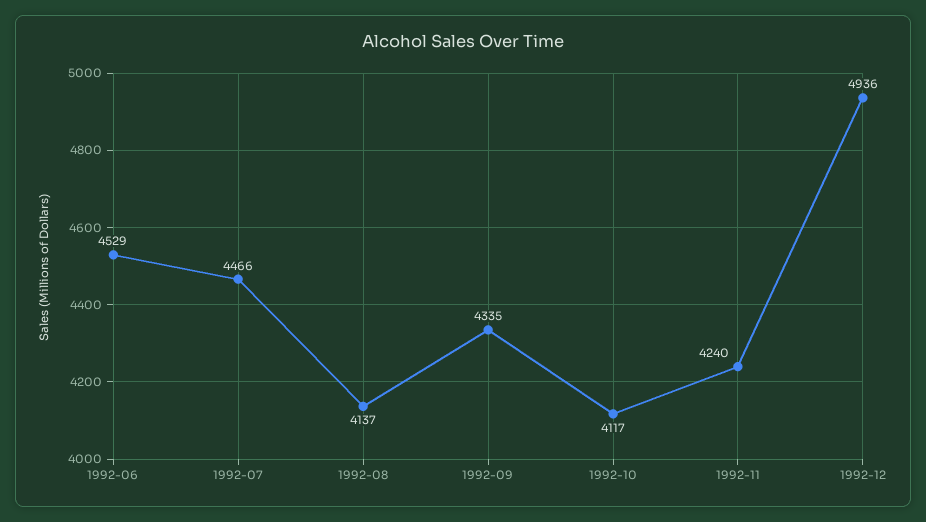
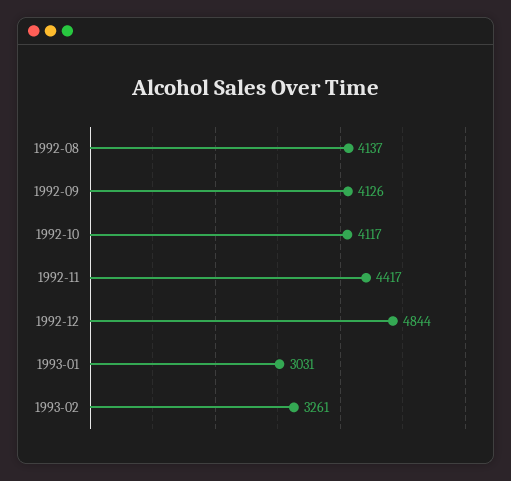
1992-06: 4529 -> none
1992-07: 4466 -> none
1992-09: 4335 -> 4126
1992-11: 4240 -> 4417
1992-12: 4936 -> 4844
1993-01: none -> 3031
1993-02: none -> 3261

